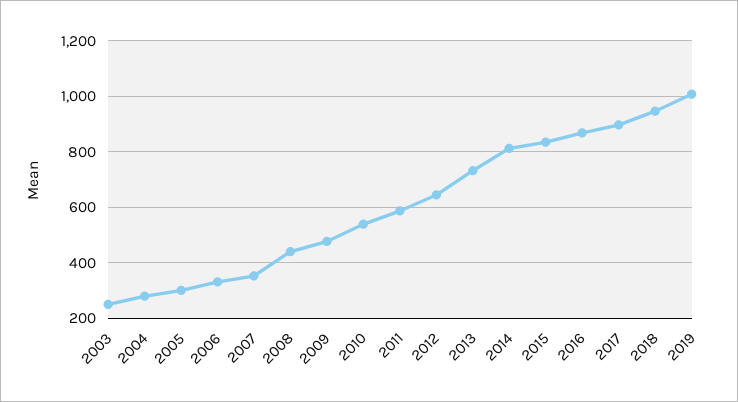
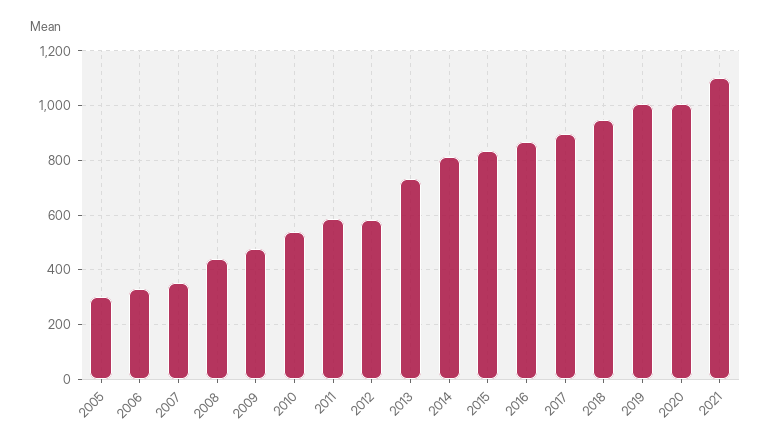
2003: 250 -> none
2004: 275 -> none
2012: 650 -> 575
2020: none -> 1000
2021: none -> 1100

